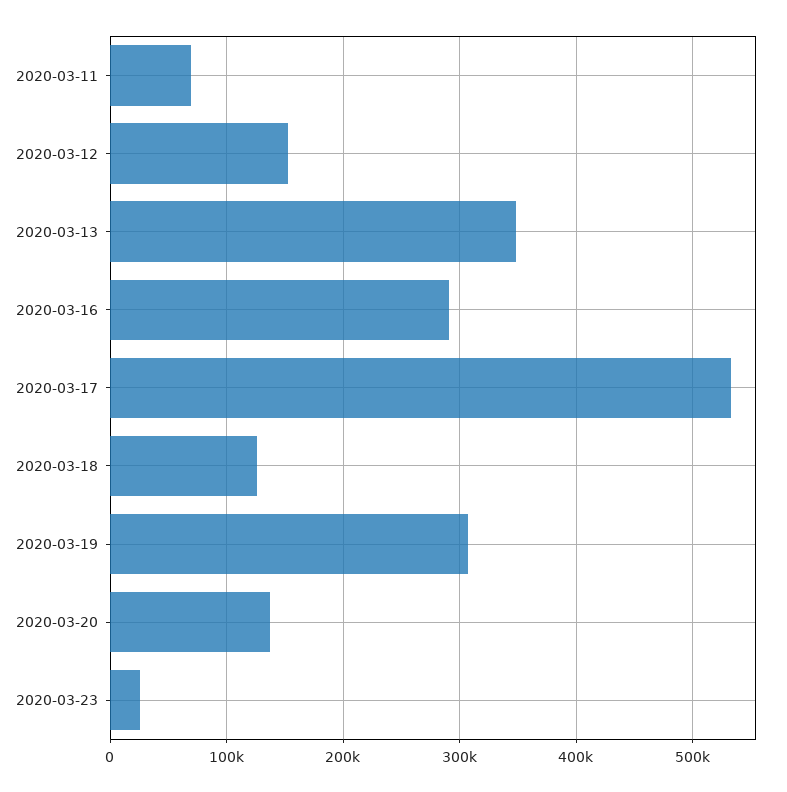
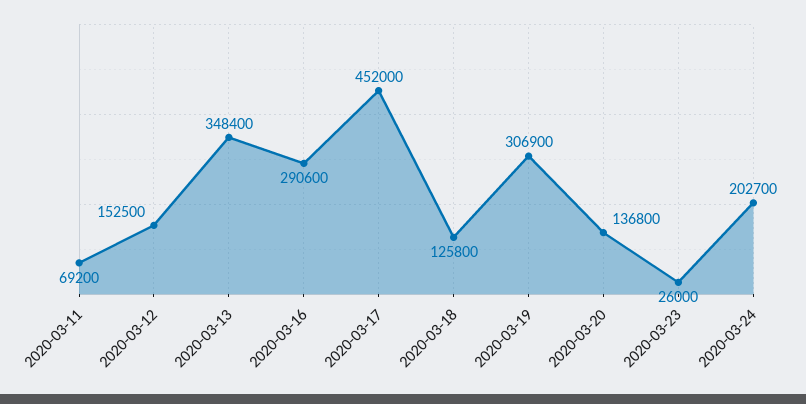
2020-03-17: 530000 -> 452000
2020-03-24: none -> 202700

